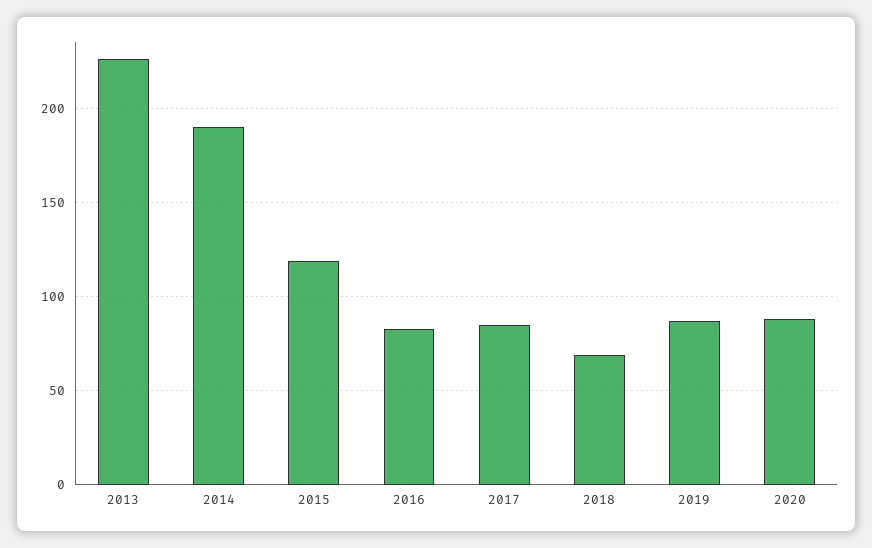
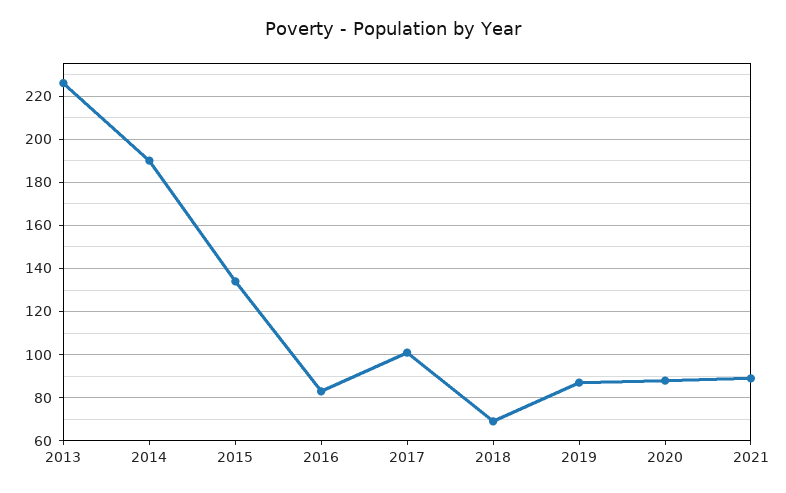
2015: 120 -> 135
2017: 85 -> 100
2021: none -> 90

